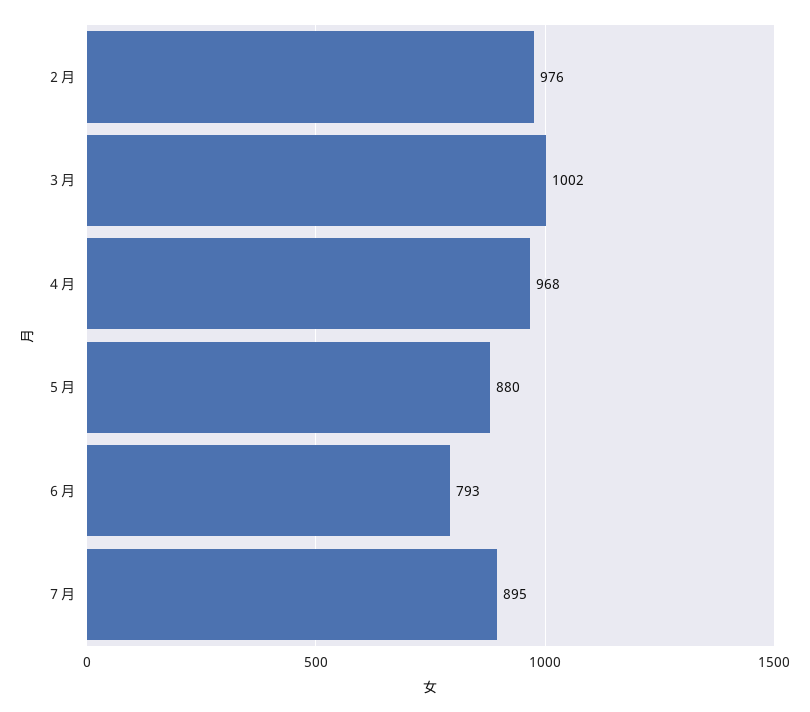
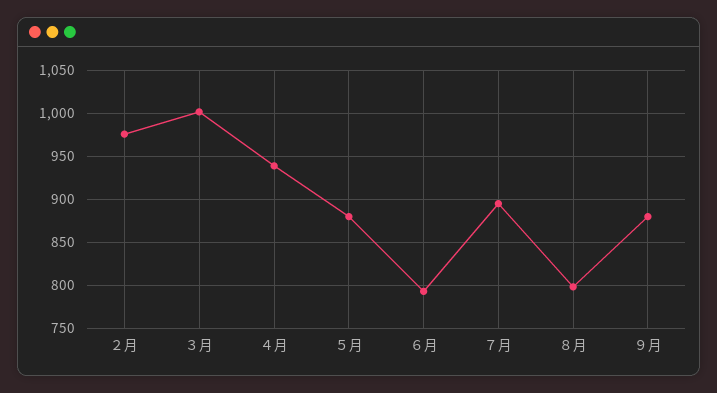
４月: 968 -> 940
８月: none -> 800
９月: none -> 880

